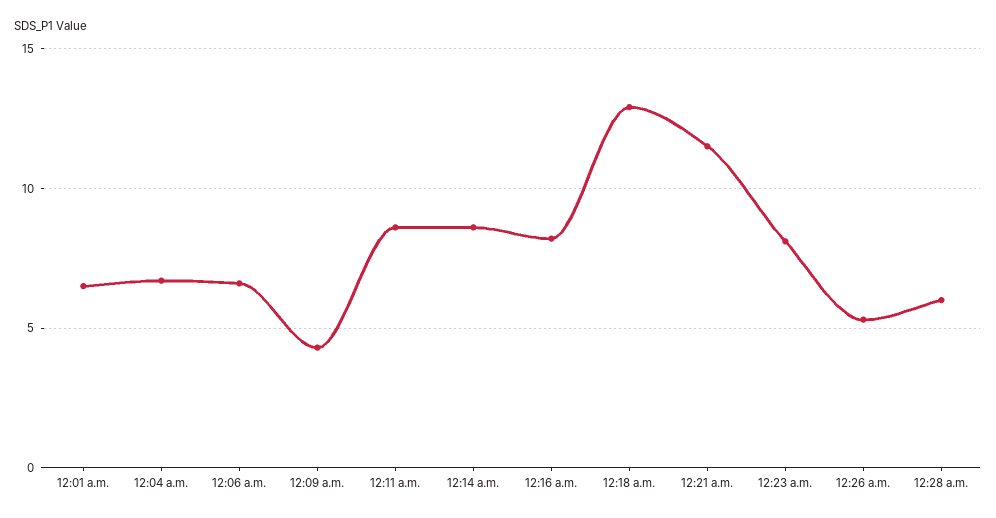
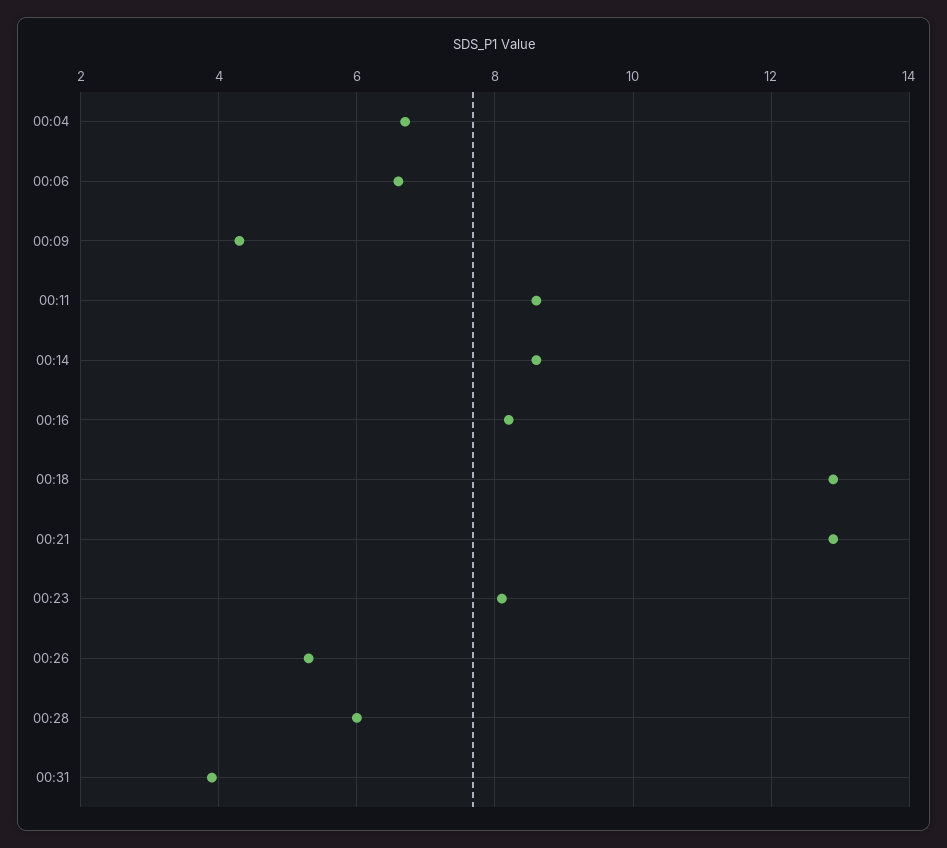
12:01 a.m.: 6.5 -> none
12:21 a.m.: 11.5 -> 13
00:31: none -> 4

